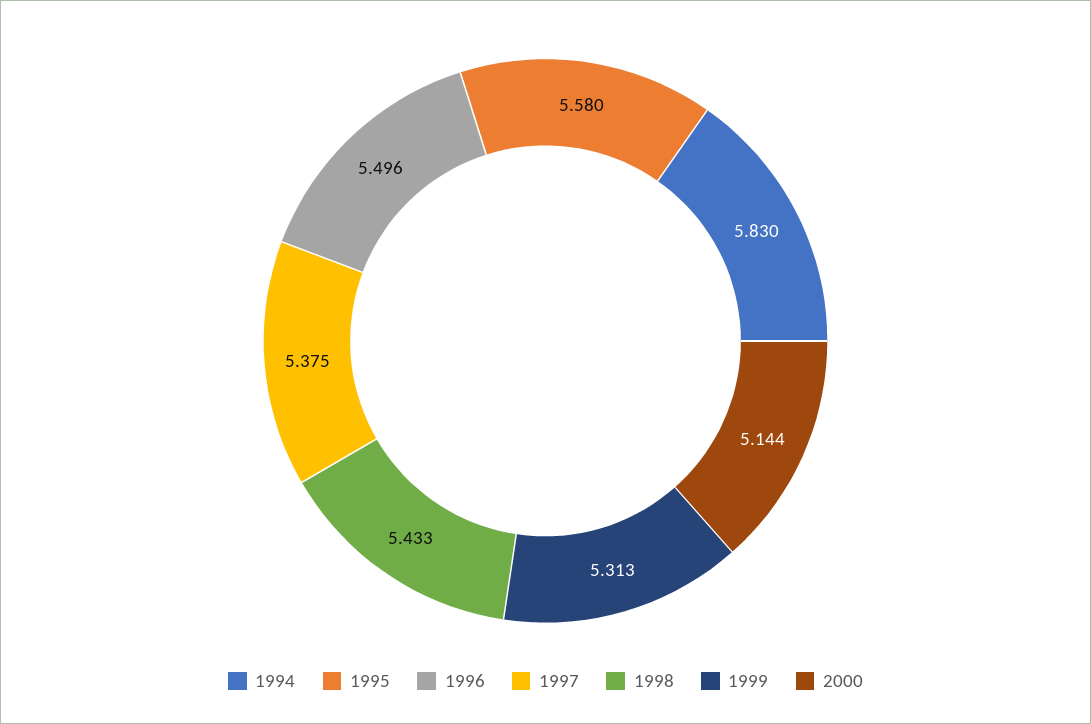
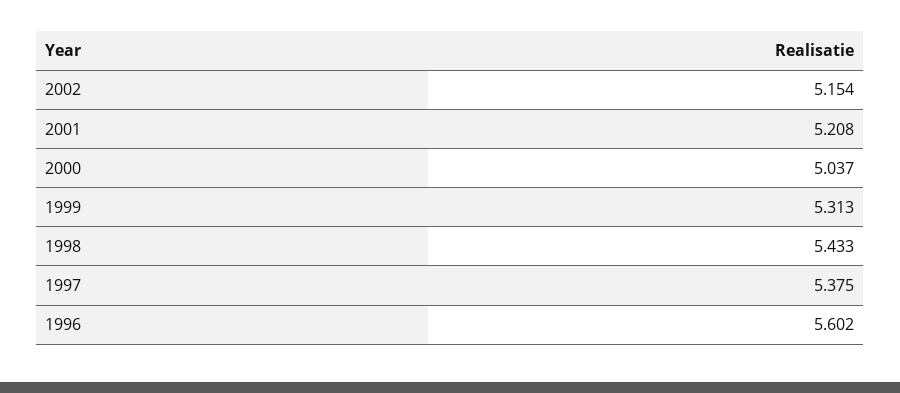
1994: 5.83 -> none
1995: 5.58 -> none
1996: 5.496 -> 5.602
2000: 5.144 -> 5.037
2002: none -> 5.154
2001: none -> 5.208

